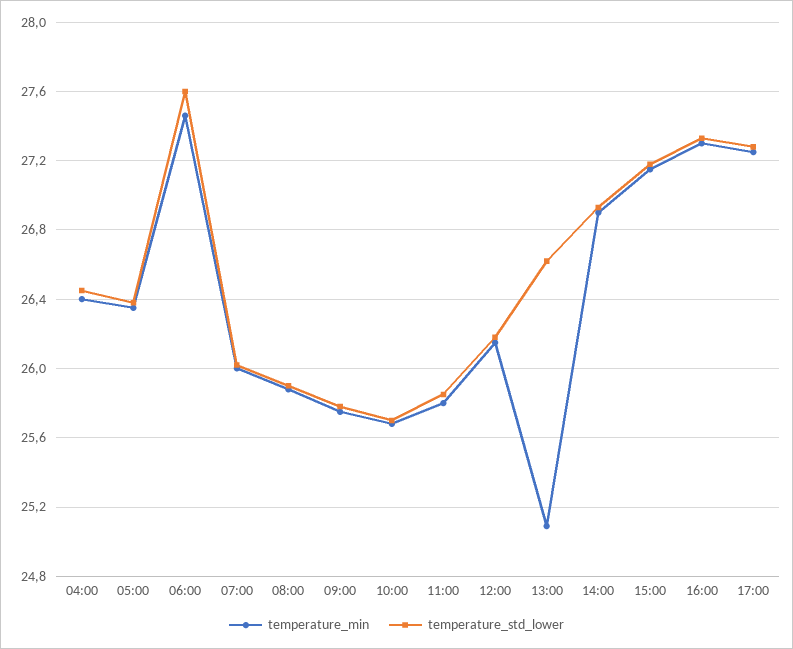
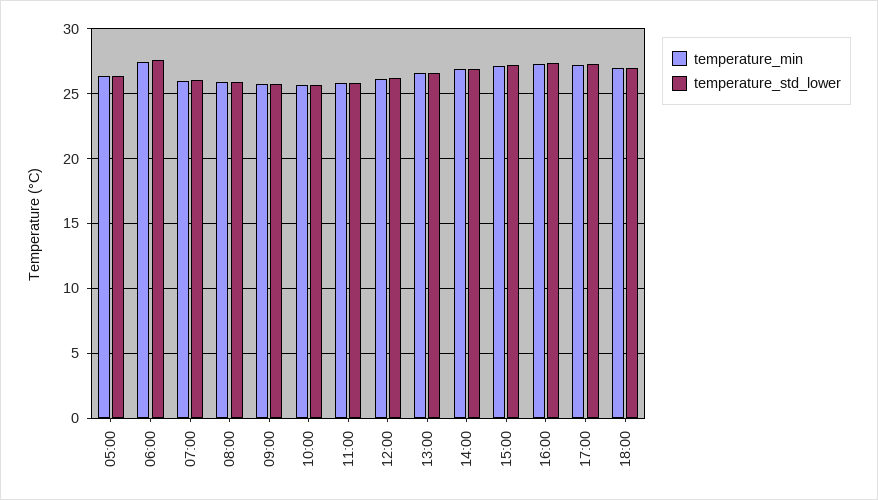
temperature_min, 04:00: 26.4 -> none
temperature_std_lower, 04:00: 26.45 -> none
temperature_min, 13:00: 25.1 -> 26.5
temperature_min, 18:00: none -> 27
temperature_std_lower, 18:00: none -> 27

